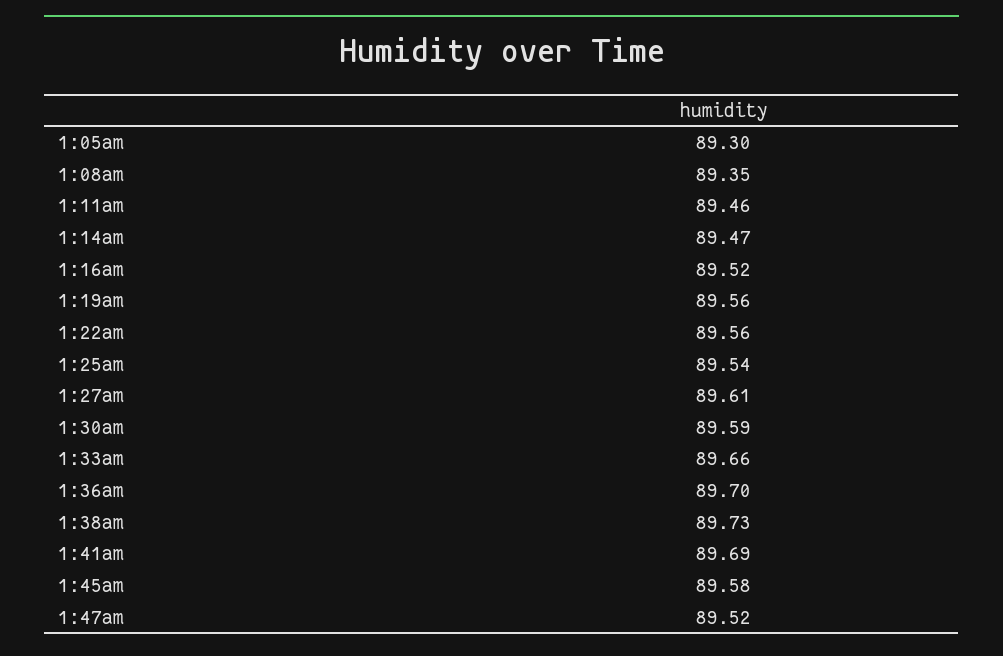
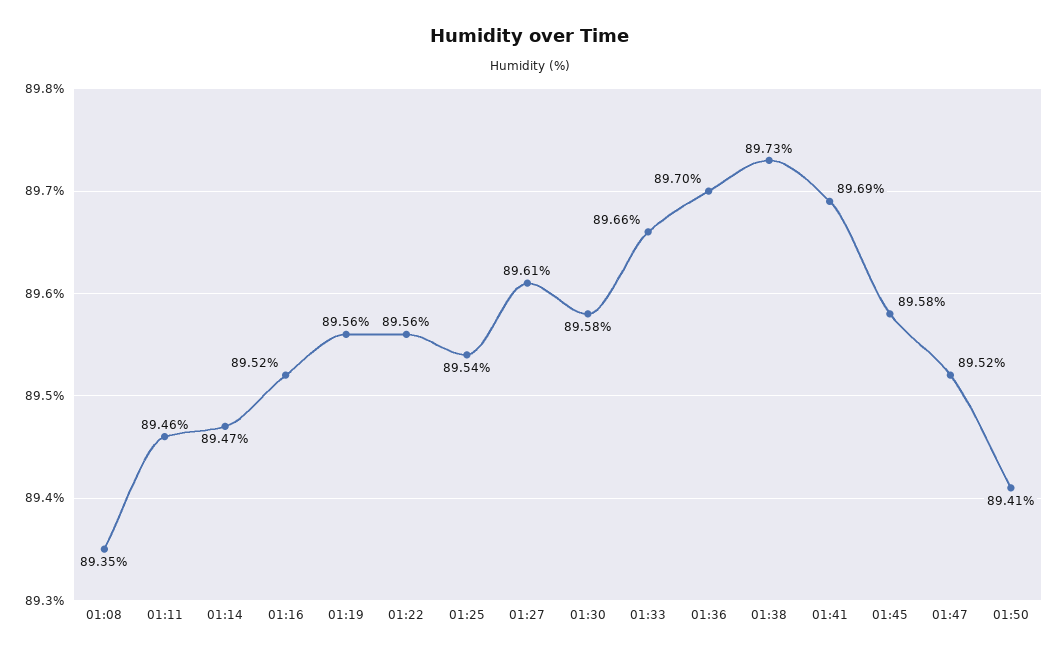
1:05am: 89.3 -> none
1:30am: 89.59 -> 89.58
01:50: none -> 89.41

